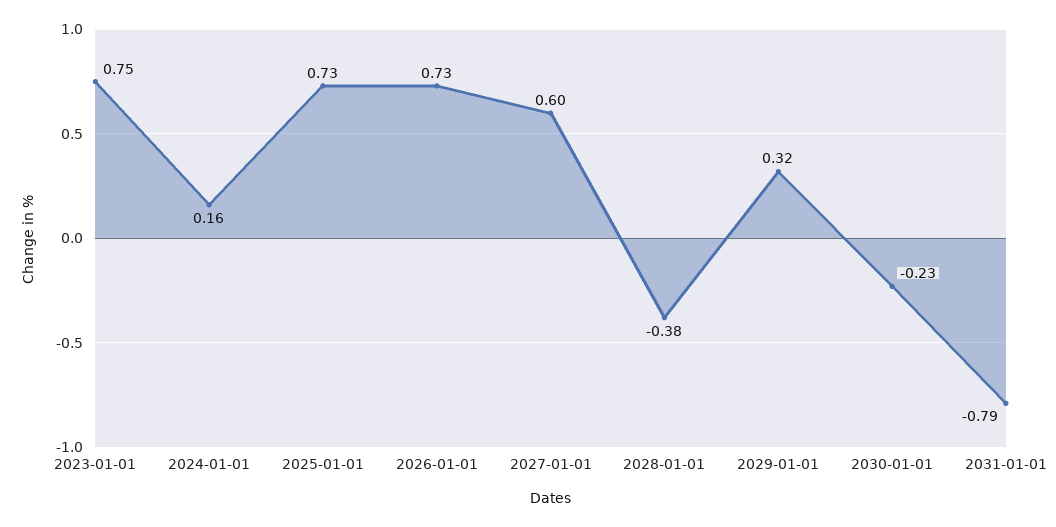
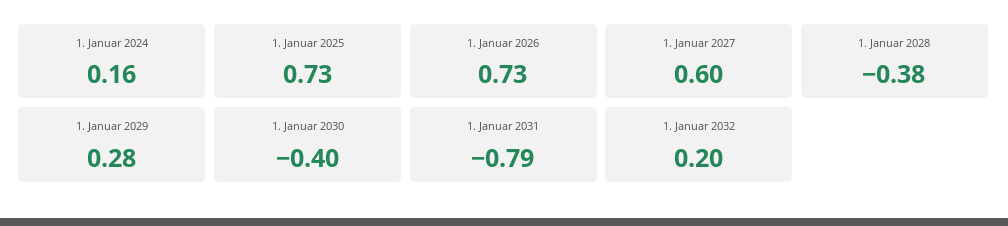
2023-01-01: 0.75 -> none
2029-01-01: 0.32 -> 0.28
2030-01-01: -0.23 -> -0.4
1. Januar 2032: none -> 0.2

